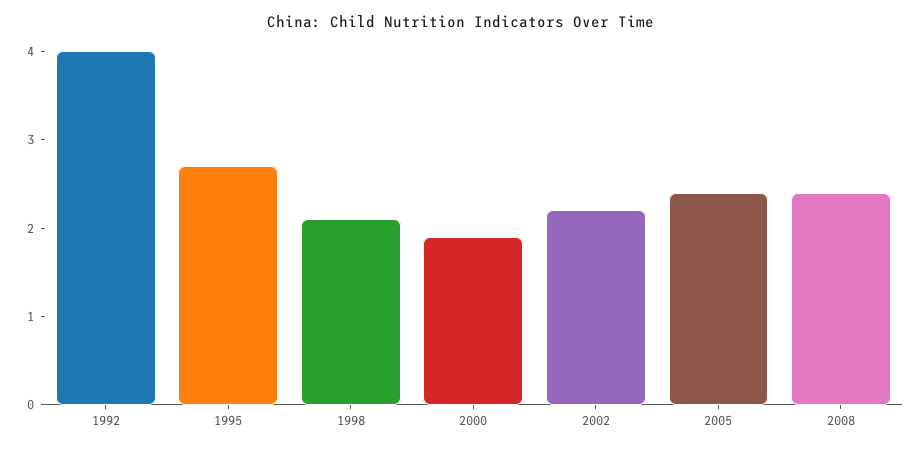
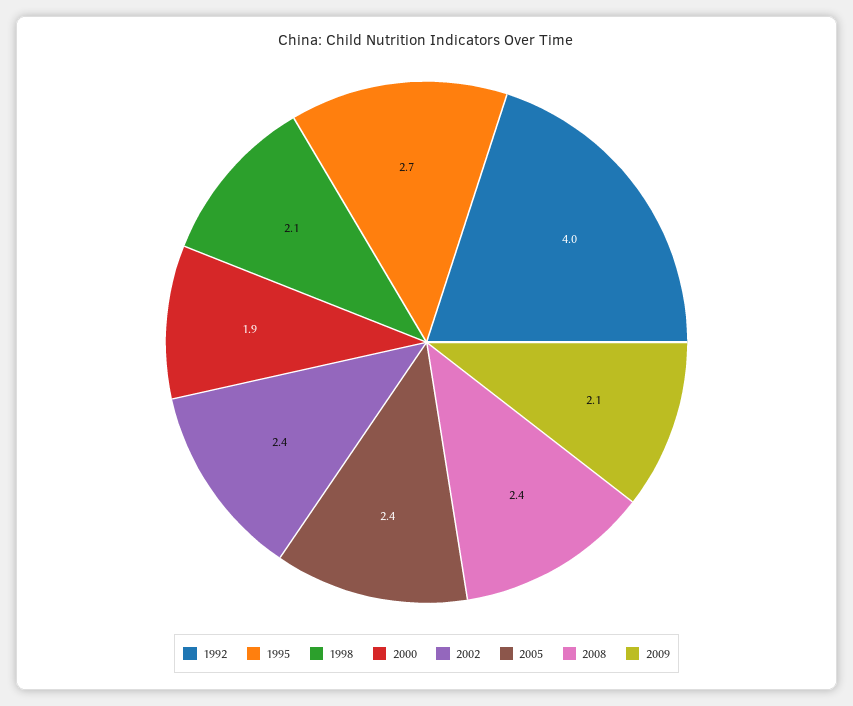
2002: 2.2 -> 2.4
2009: none -> 2.1

